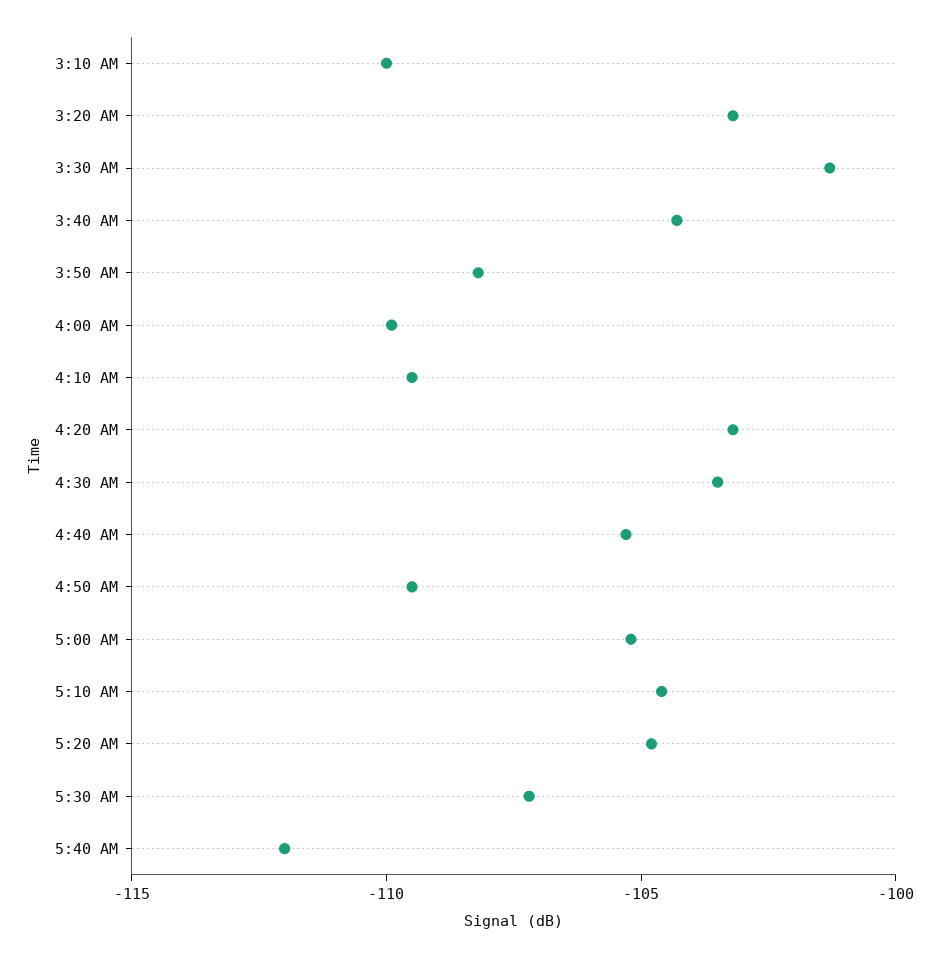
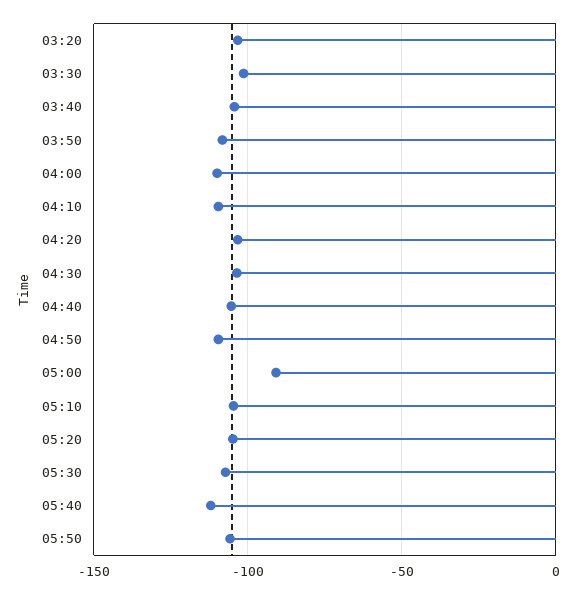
3:10 AM: -110 -> none
5:00 AM: -105 -> -90
05:50: none -> -105

